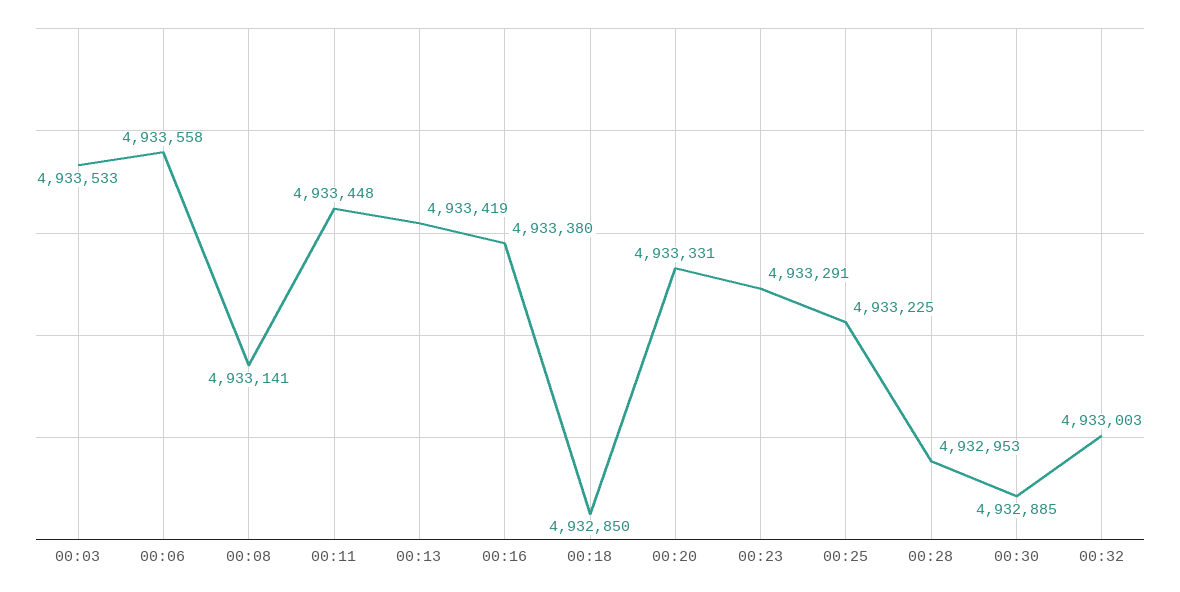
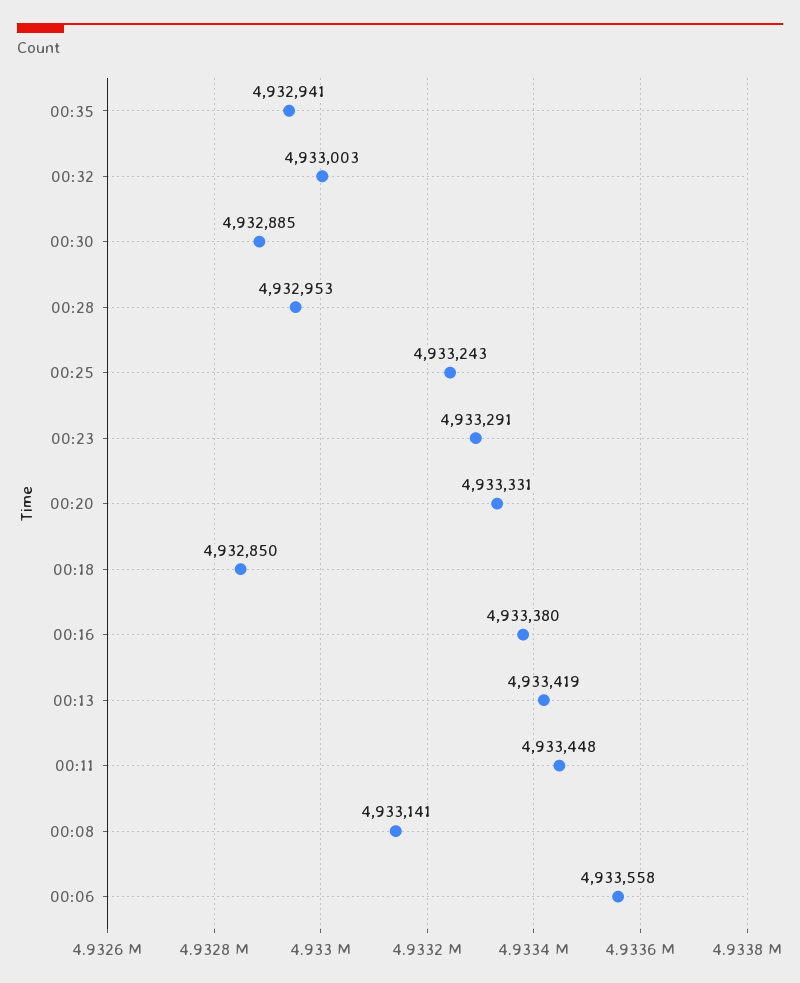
00:03: 4933533 -> none
00:25: 4933225 -> 4933243
00:35: none -> 4932941

